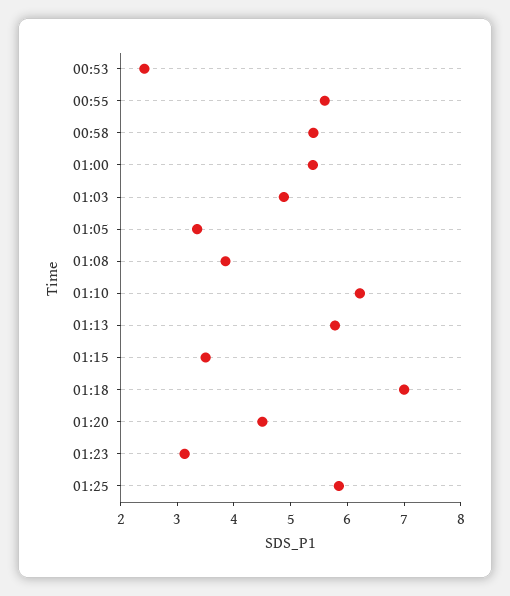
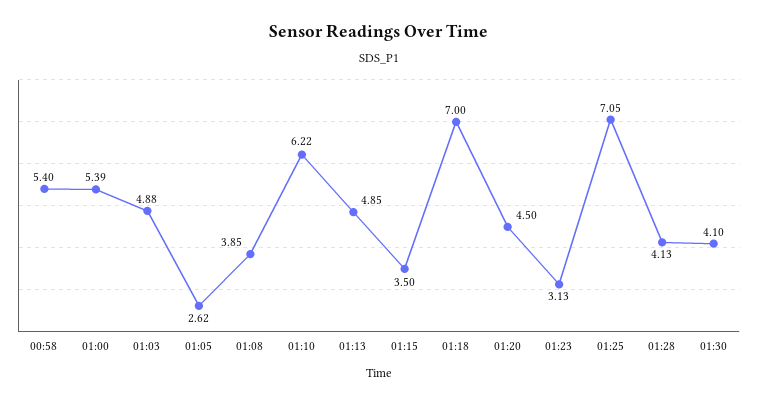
00:53: 2.4 -> none
00:55: 5.6 -> none
01:05: 3.4 -> 2.62
01:13: 5.8 -> 4.85
01:25: 5.8 -> 7.05
01:28: none -> 4.13
01:30: none -> 4.1

